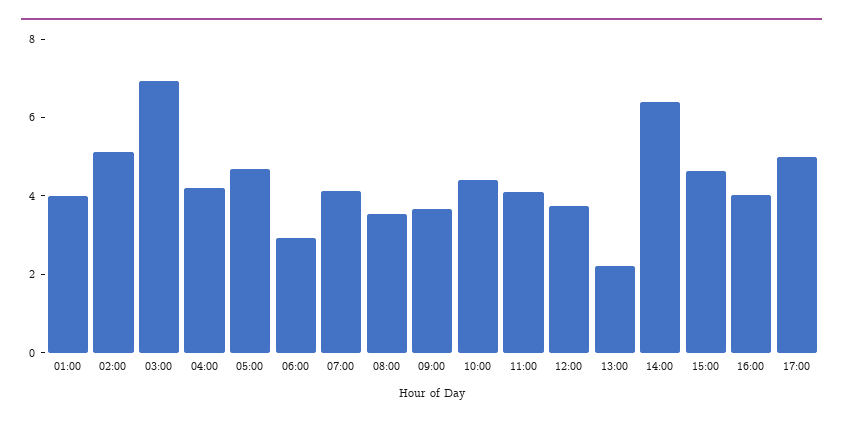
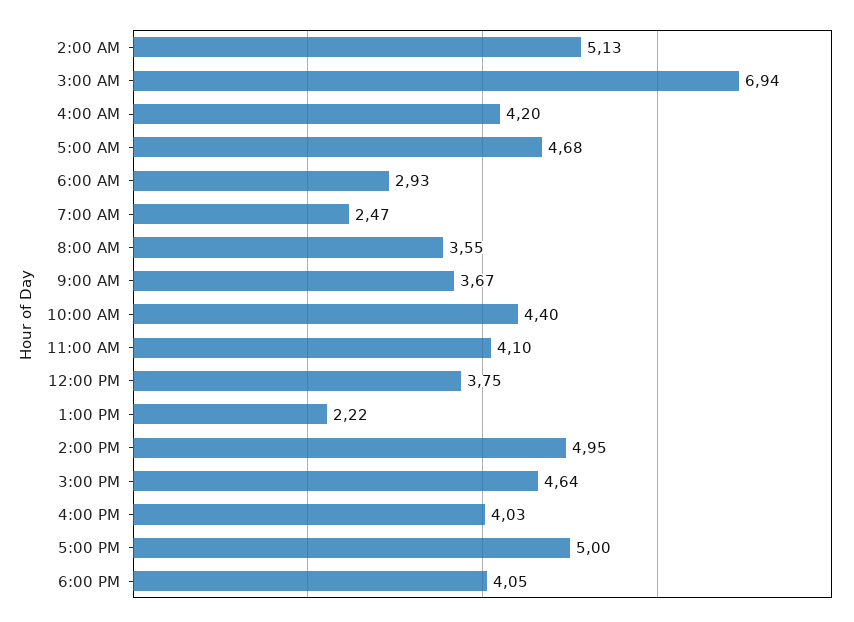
01:00: 4 -> none
07:00: 4 -> 2.47
14:00: 6.5 -> 4.95
6:00 PM: none -> 4.05

